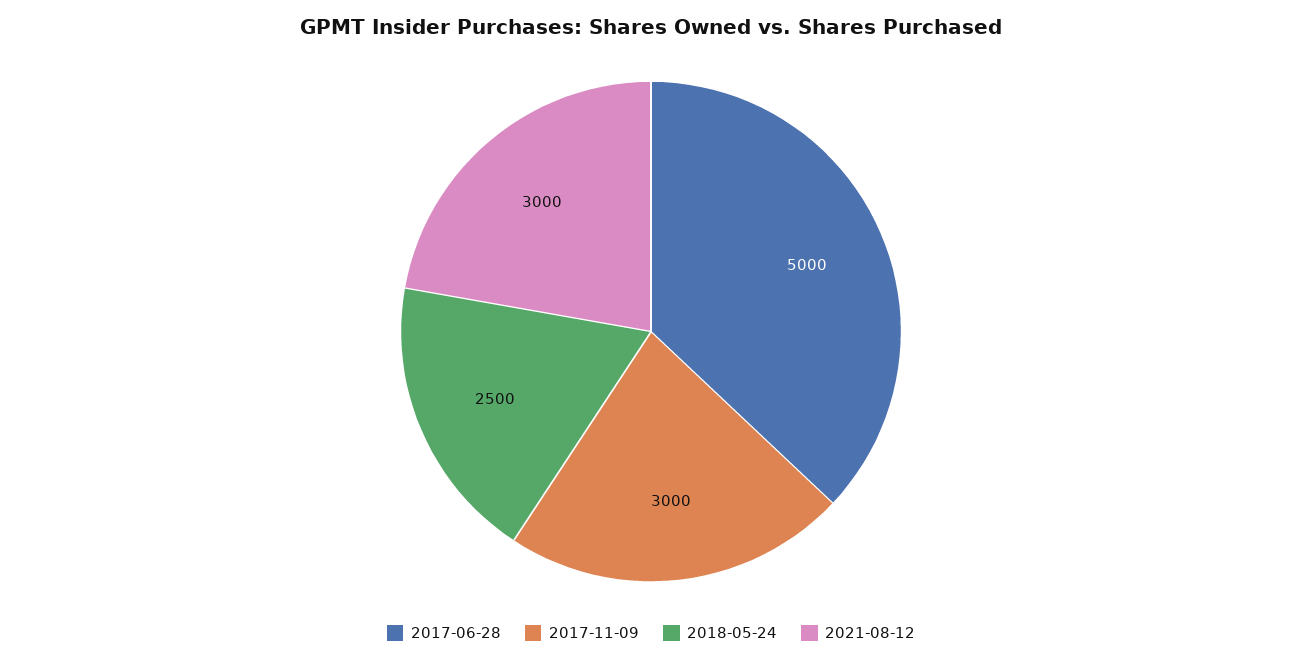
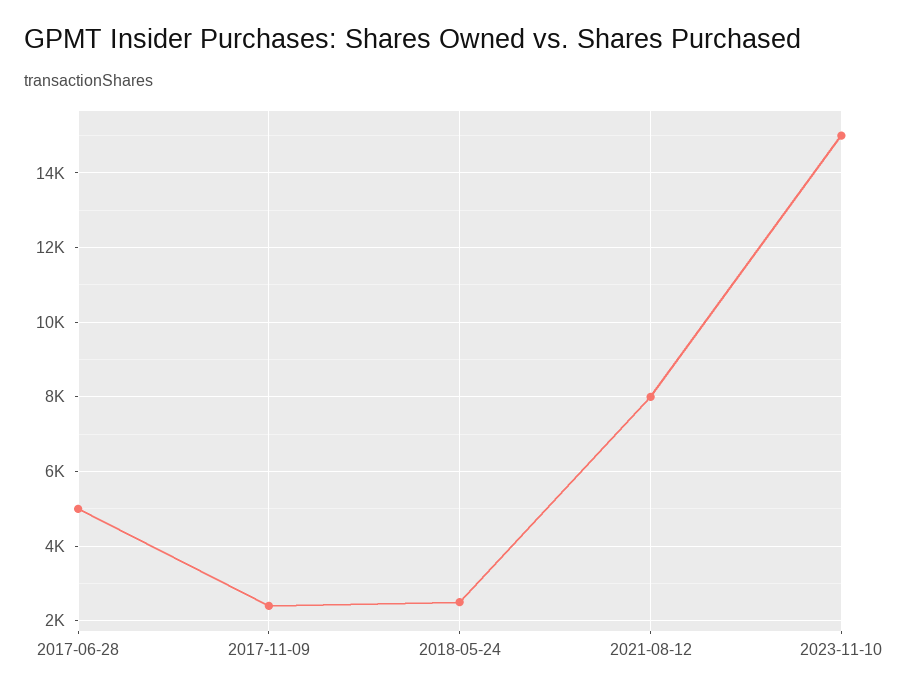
2017-11-09: 3000 -> 2400
2021-08-12: 3000 -> 8000
2023-11-10: none -> 15000

